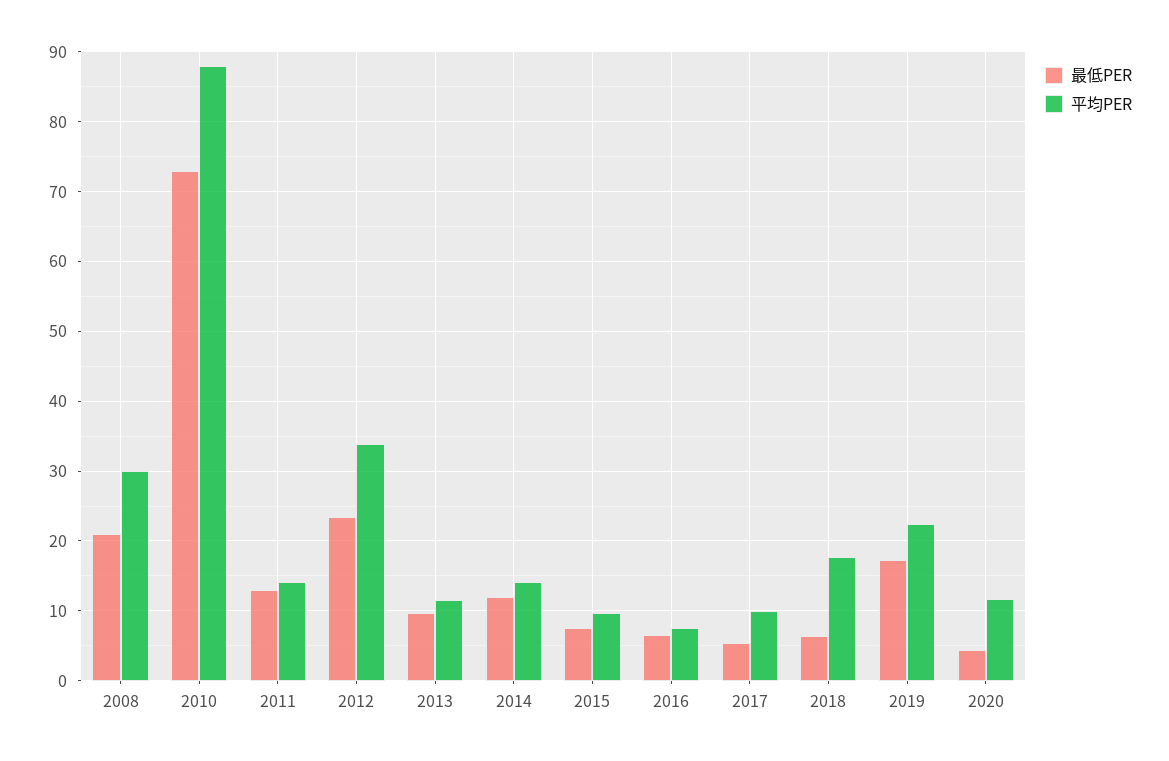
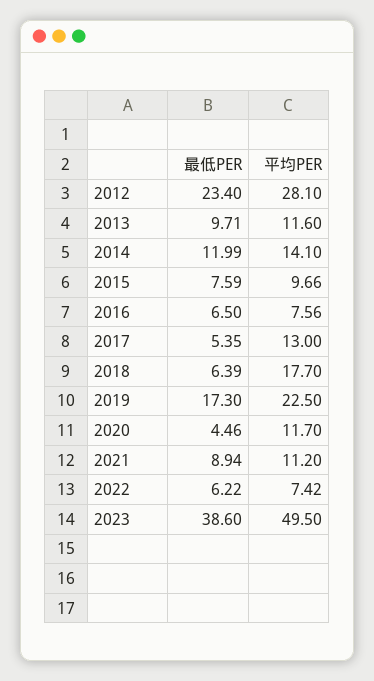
最低PER, 2008: 21 -> none
平均PER, 2008: 30 -> none
最低PER, 2010: 73 -> none
平均PER, 2010: 88 -> none
最低PER, 2011: 13 -> none
平均PER, 2011: 14 -> none
平均PER, 2012: 34 -> 28.1
平均PER, 2017: 10 -> 13
最低PER, 2021: none -> 8.94
平均PER, 2021: none -> 11.2
最低PER, 2022: none -> 6.22
平均PER, 2022: none -> 7.42
最低PER, 2023: none -> 38.6
平均PER, 2023: none -> 49.5

